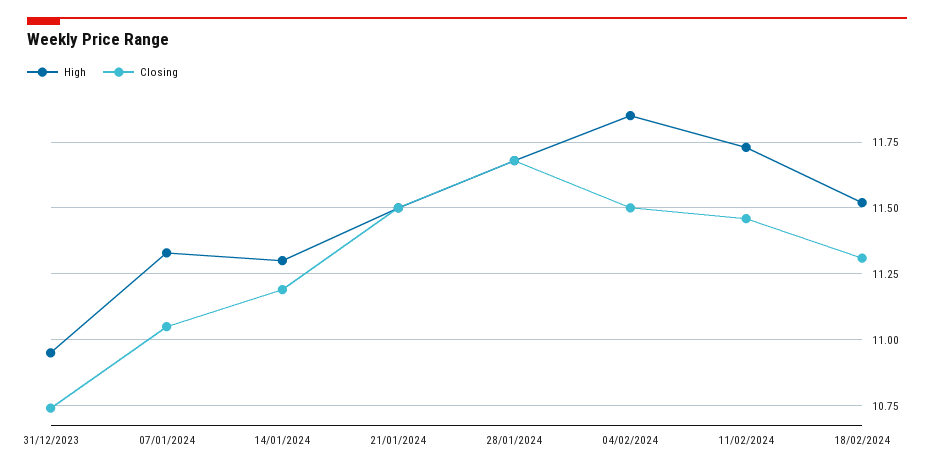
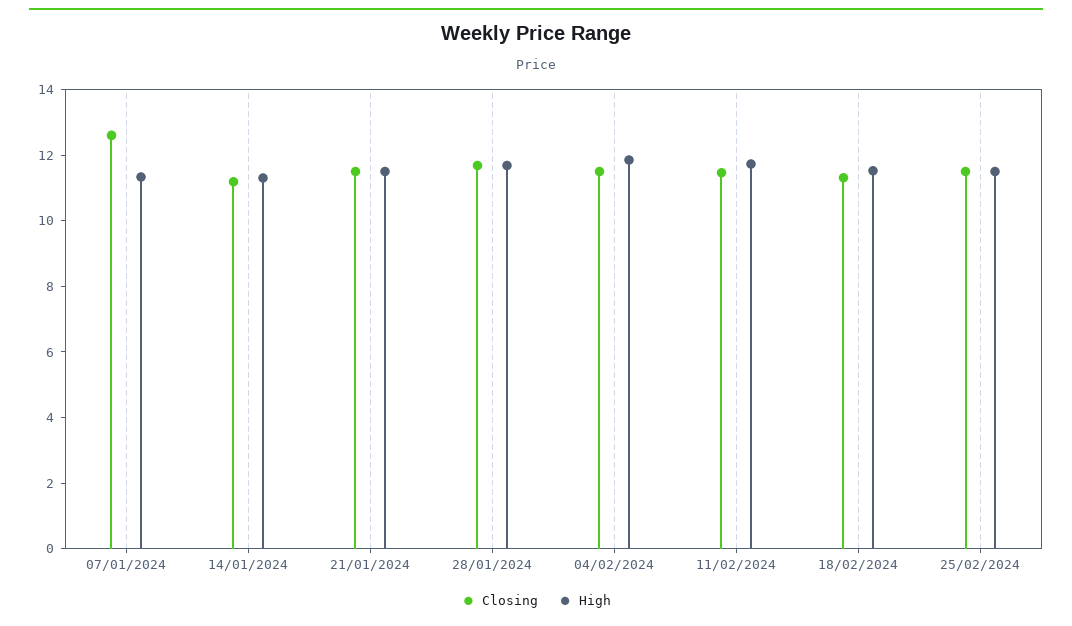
High, 31/12/2023: 10.95 -> none
Closing, 31/12/2023: 10.75 -> none
Closing, 07/01/2024: 11.05 -> 12.5
Closing, 25/02/2024: none -> 11.5
High, 25/02/2024: none -> 11.5

